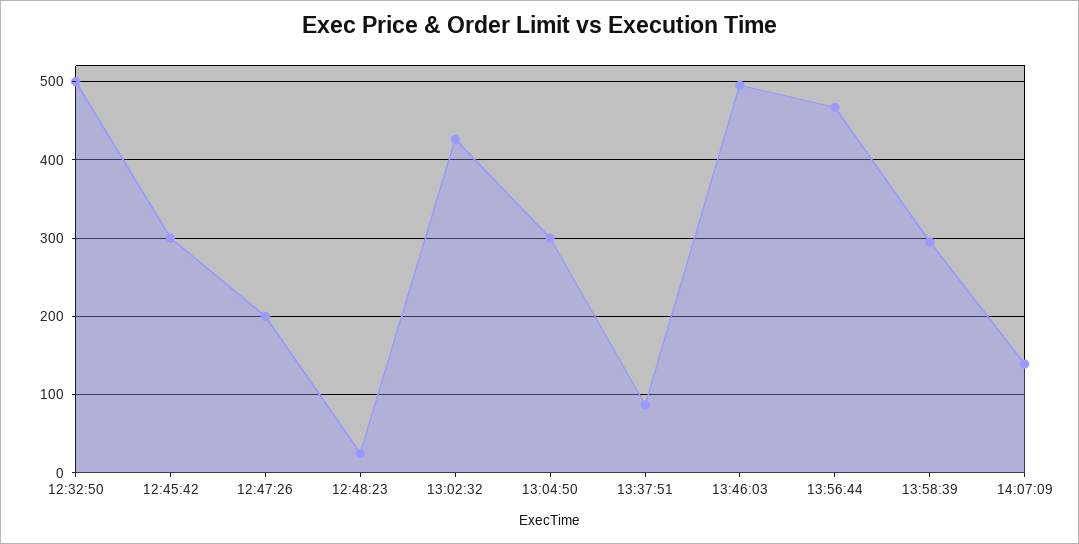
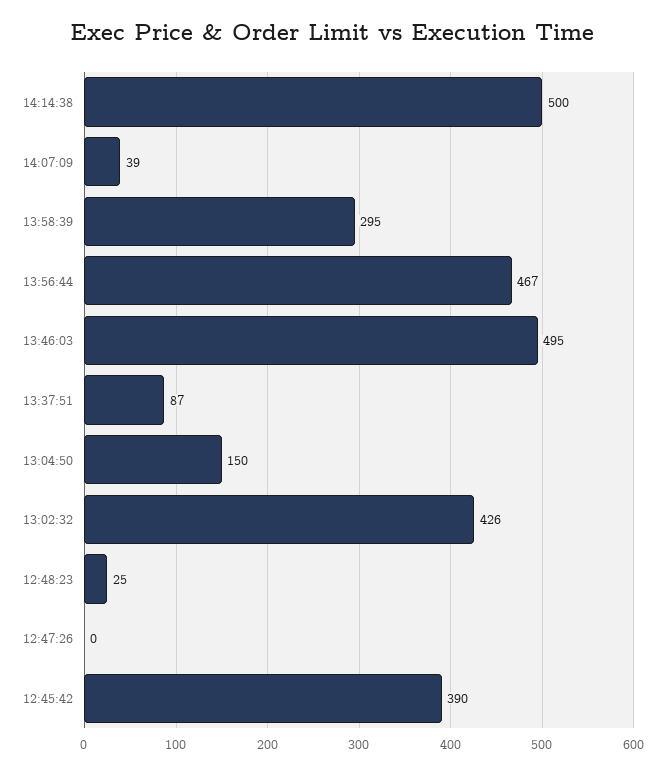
12:32:50: 500 -> none
12:45:42: 300 -> 390
12:47:26: 200 -> 0
13:04:50: 300 -> 150
14:07:09: 140 -> 39
14:14:38: none -> 500

